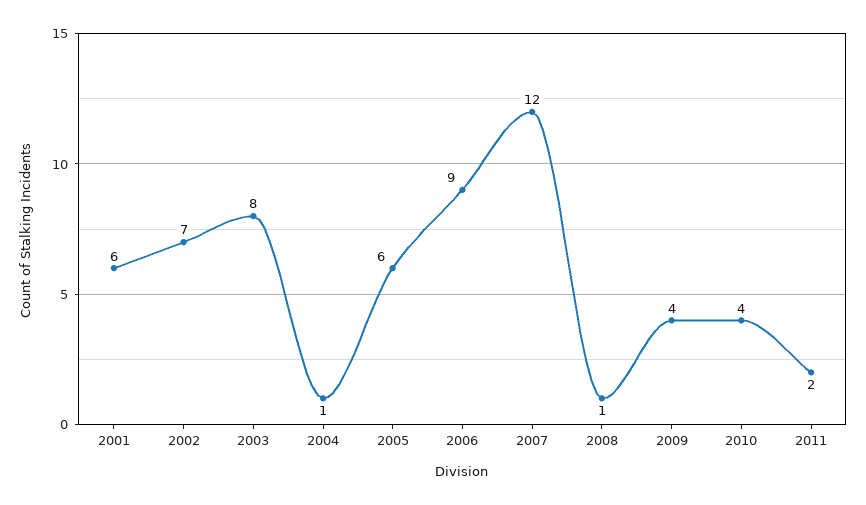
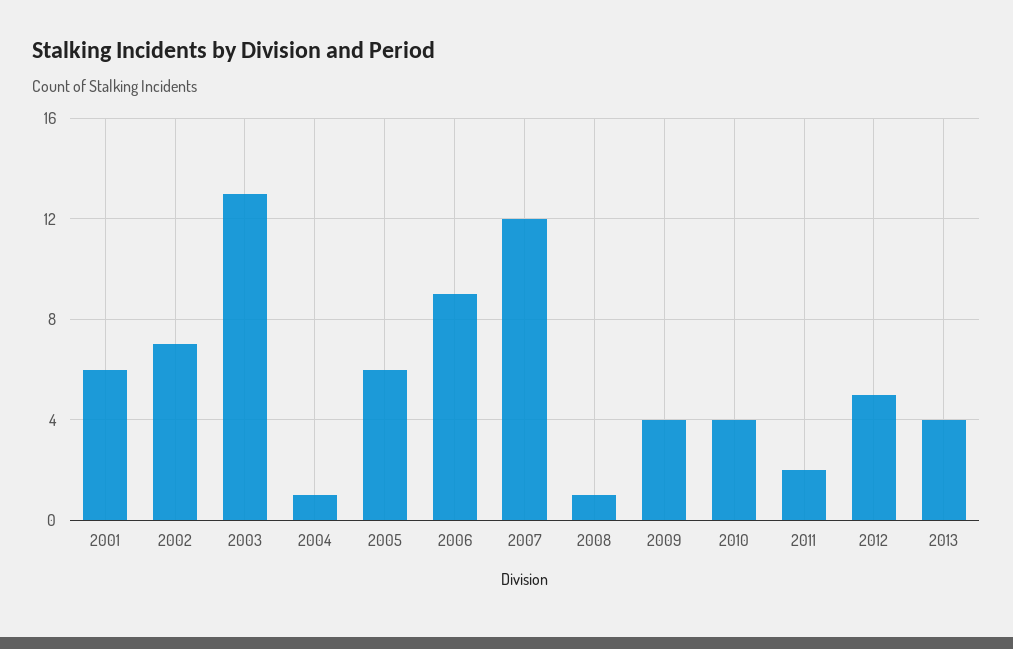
2003: 8 -> 13
2012: none -> 5
2013: none -> 4

